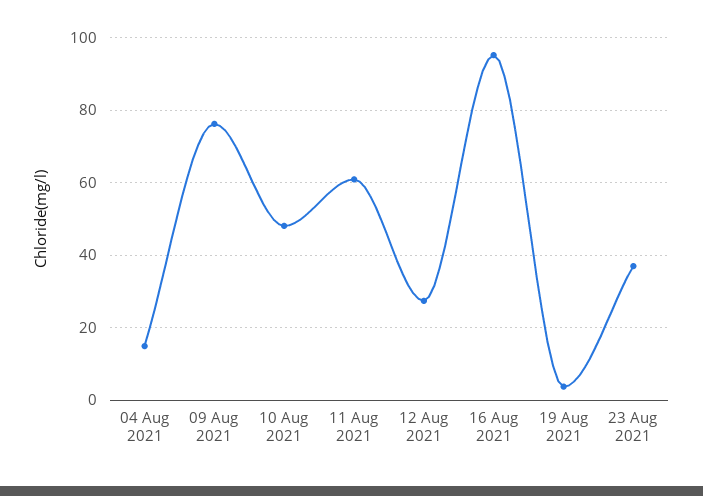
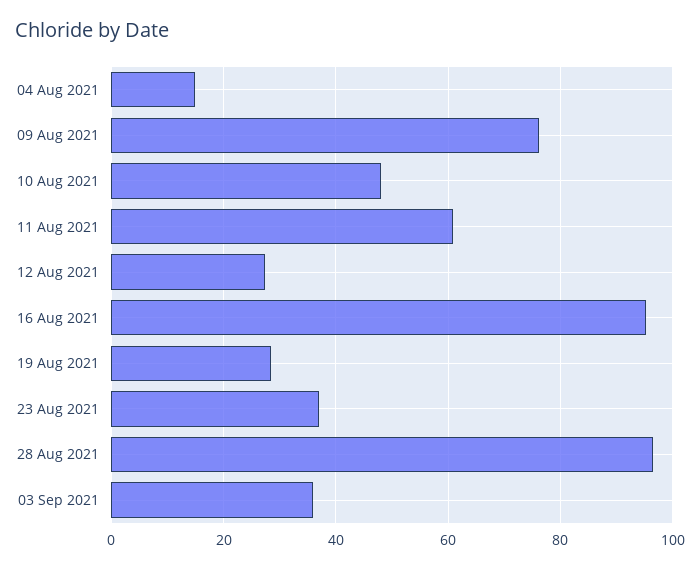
19 Aug 2021: 4 -> 28
28 Aug 2021: none -> 96
03 Sep 2021: none -> 36

